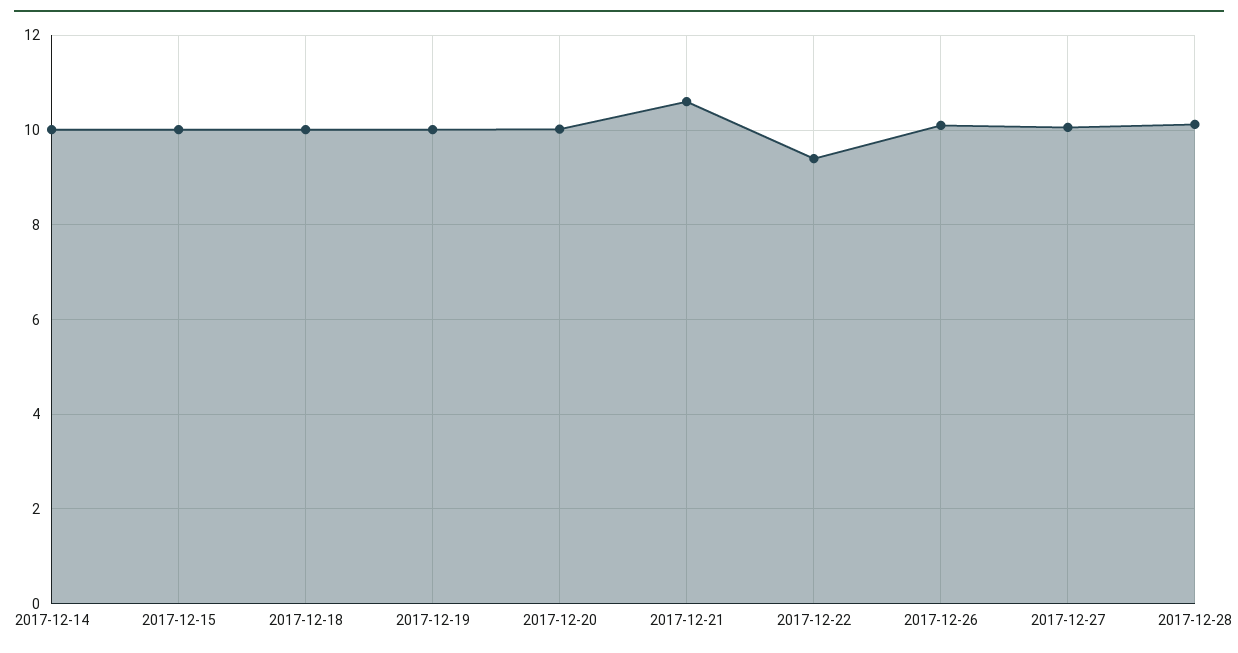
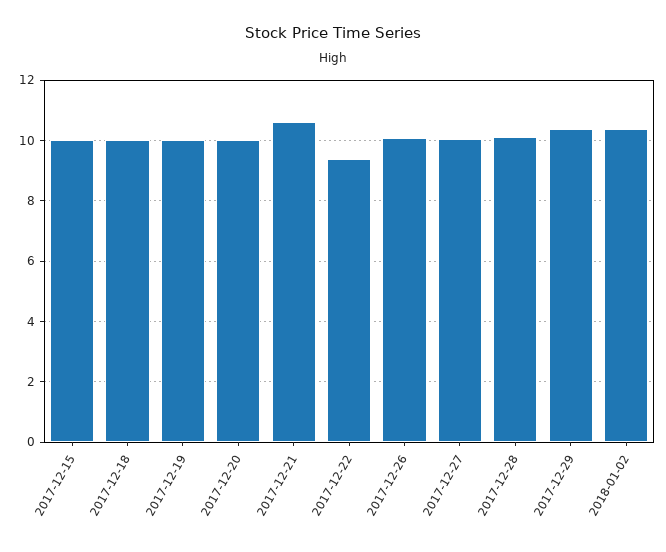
2017-12-14: 10 -> none
2017-12-29: none -> 10.4
2018-01-02: none -> 10.4

